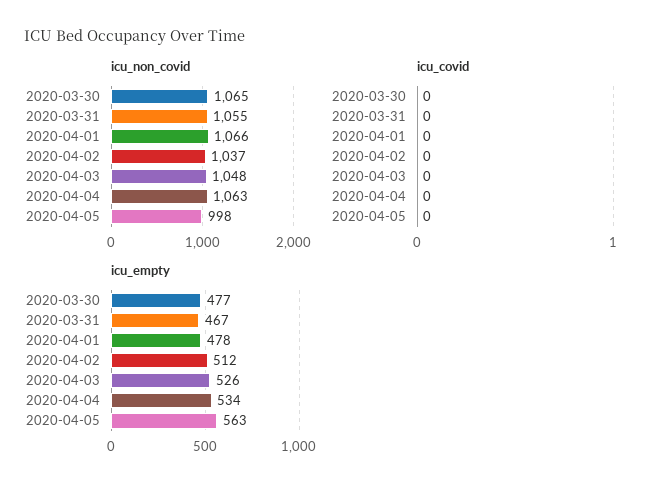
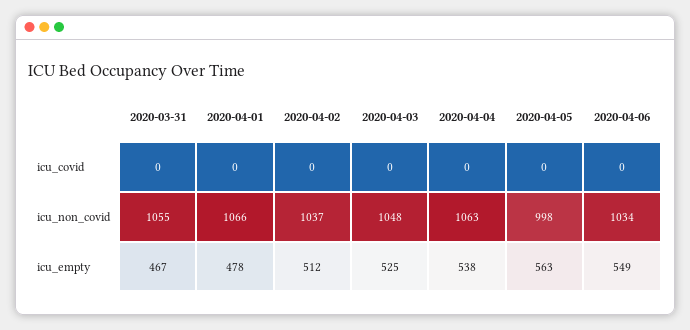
icu_non_covid, 2020-03-30: 1065 -> none
icu_covid, 2020-03-30: 0 -> none
icu_empty, 2020-03-30: 477 -> none
icu_empty, 2020-04-03: 526 -> 525
icu_empty, 2020-04-04: 534 -> 538
icu_covid, 2020-04-06: none -> 0
icu_non_covid, 2020-04-06: none -> 1034
icu_empty, 2020-04-06: none -> 549

